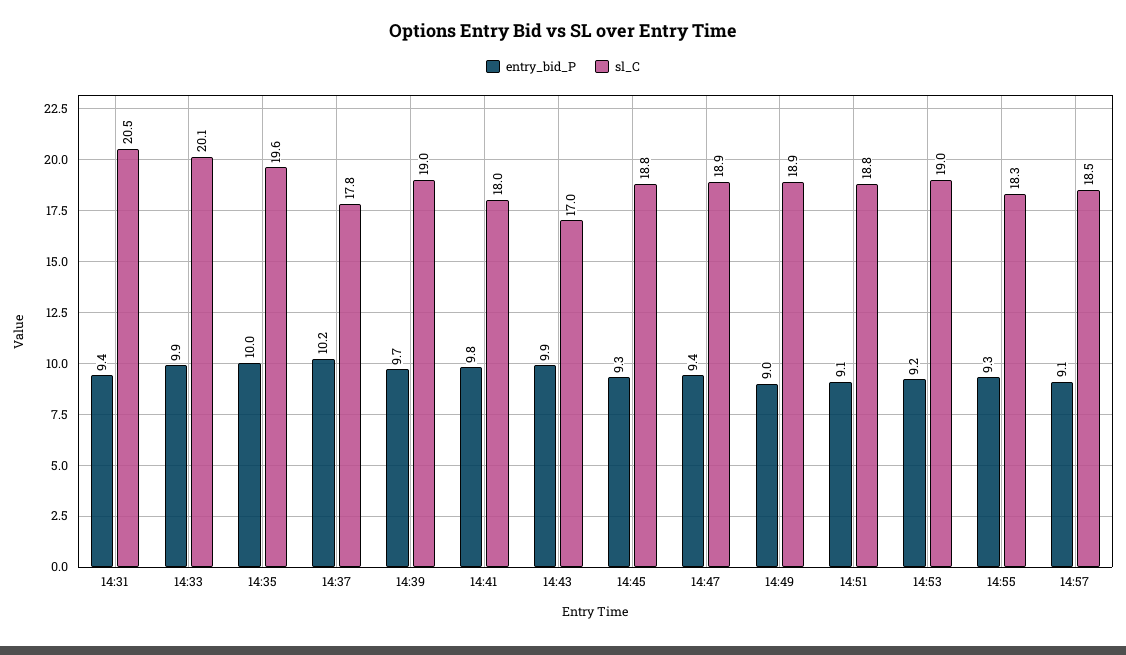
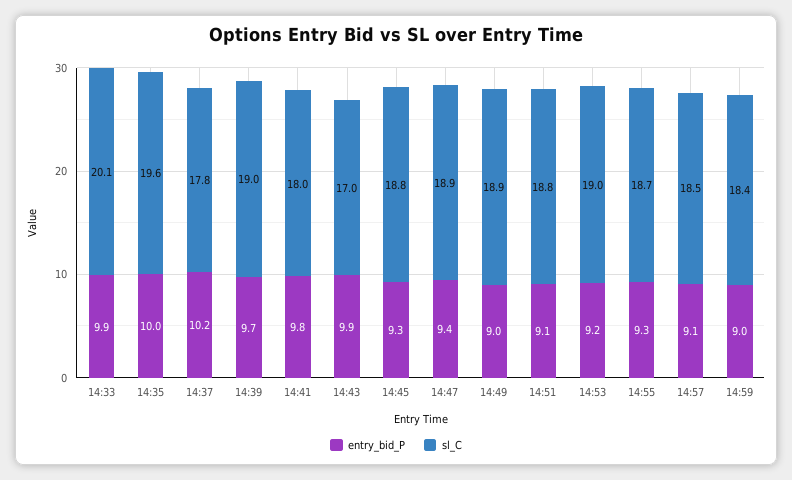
entry_bid_P, 14:31: 9.4 -> none
sl_C, 14:31: 20.5 -> none
sl_C, 14:55: 18.3 -> 18.7
entry_bid_P, 14:59: none -> 9
sl_C, 14:59: none -> 18.4

